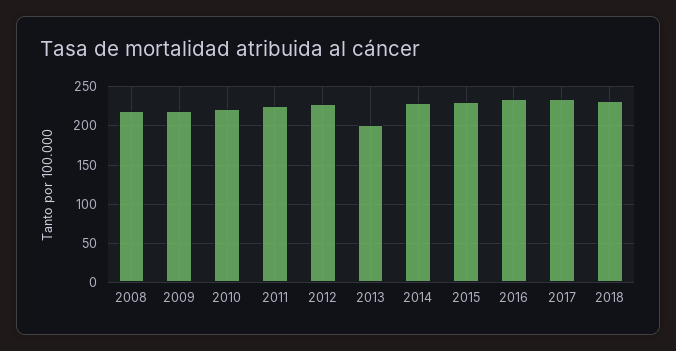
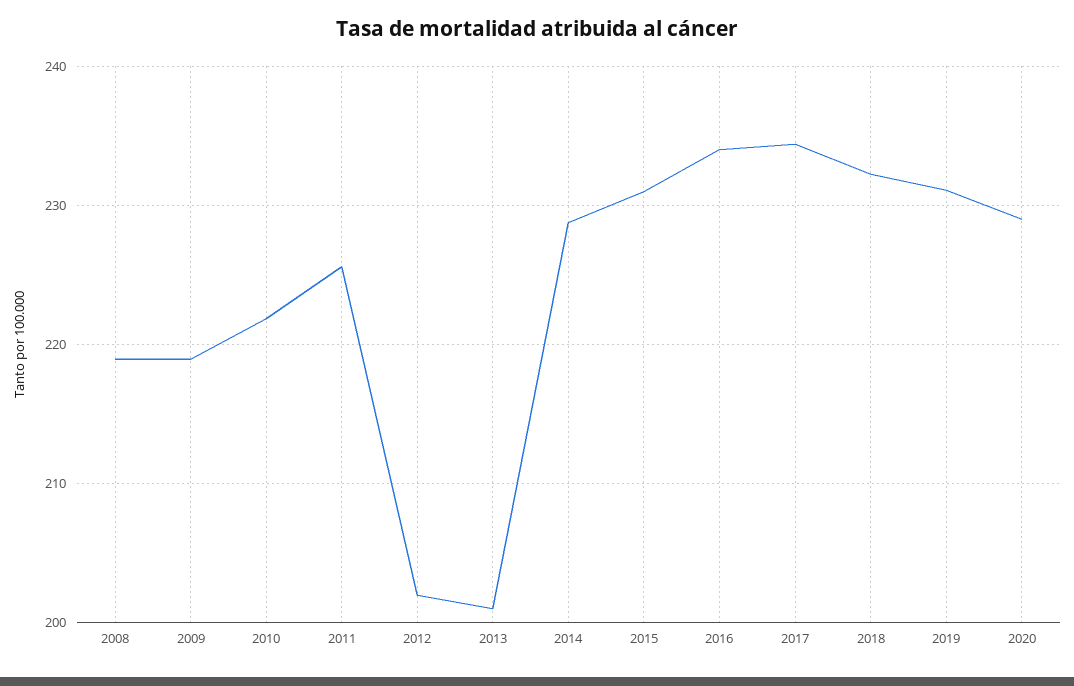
2012: 230 -> 202
2019: none -> 231
2020: none -> 229

